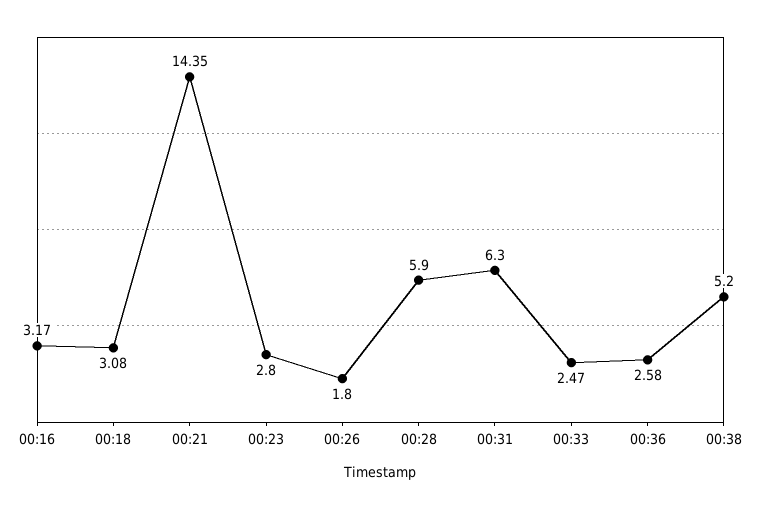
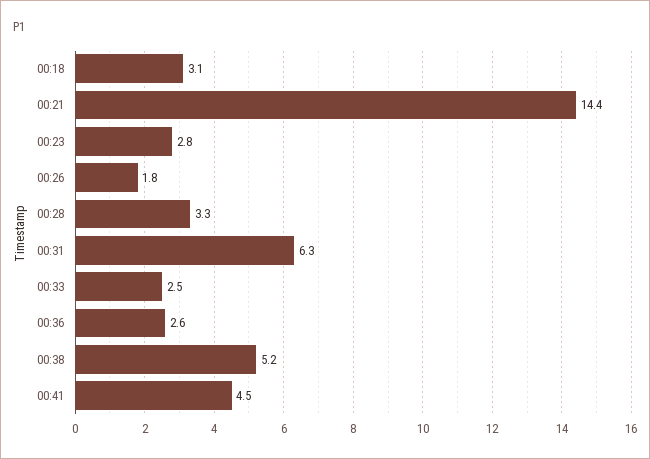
00:16: 3.17 -> none
00:28: 5.9 -> 3.3
00:41: none -> 4.5

